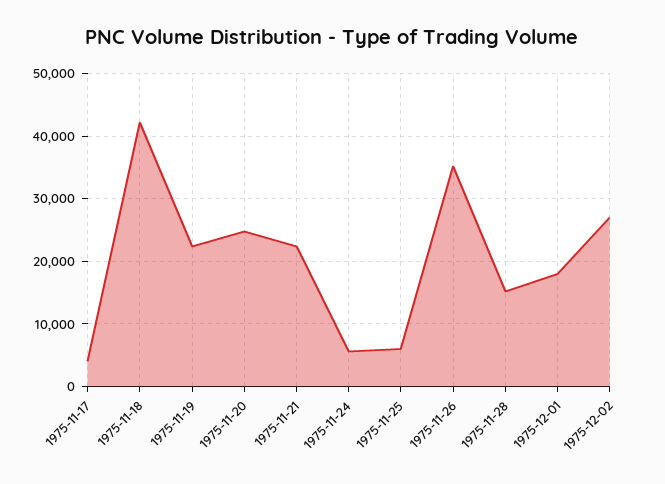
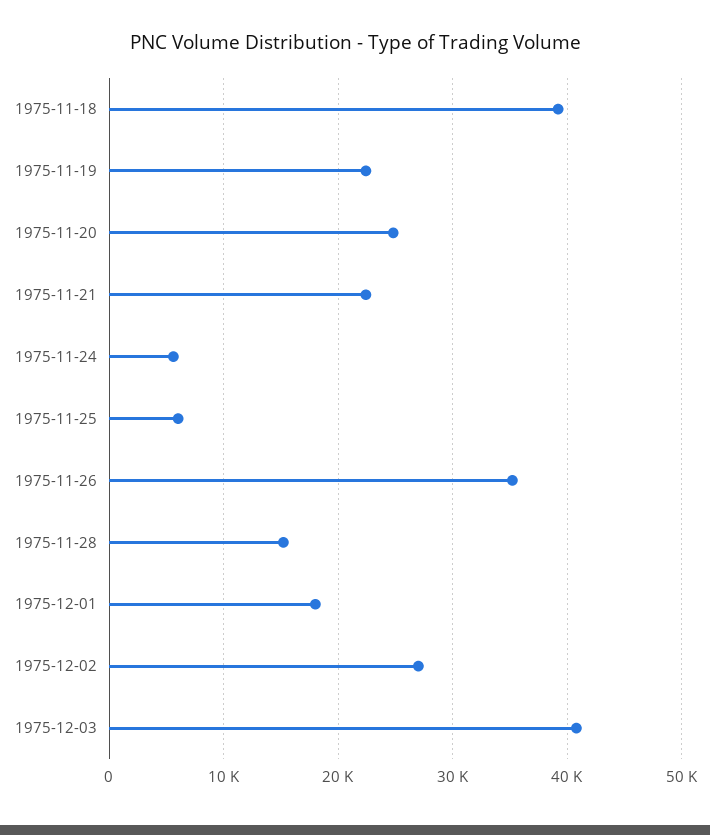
1975-11-17: 4000 -> none
1975-11-18: 42000 -> 39000
1975-12-03: none -> 41000

